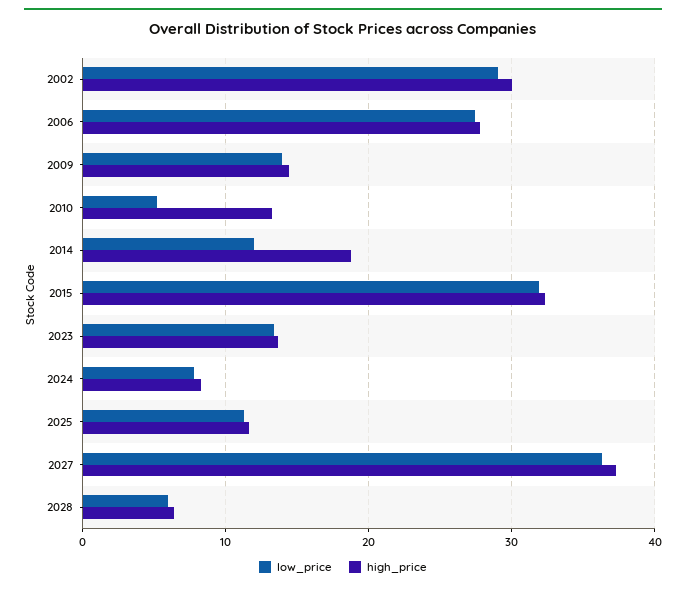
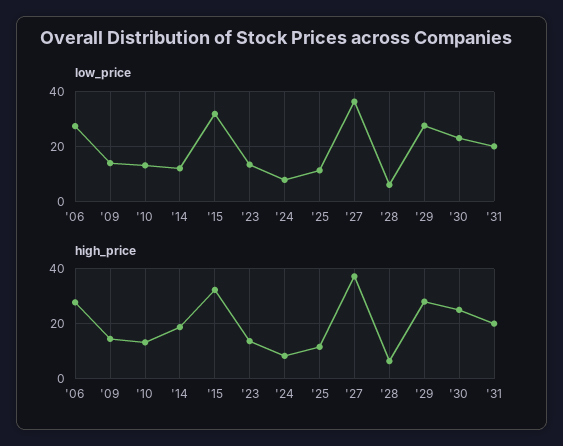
low_price, 2002: 29 -> none
high_price, 2002: 30 -> none
low_price, 2010: 5 -> 12.5
low_price, '29: none -> 27.5
low_price, '30: none -> 22.5
low_price, '31: none -> 20
high_price, '29: none -> 27.5
high_price, '30: none -> 25
high_price, '31: none -> 20

